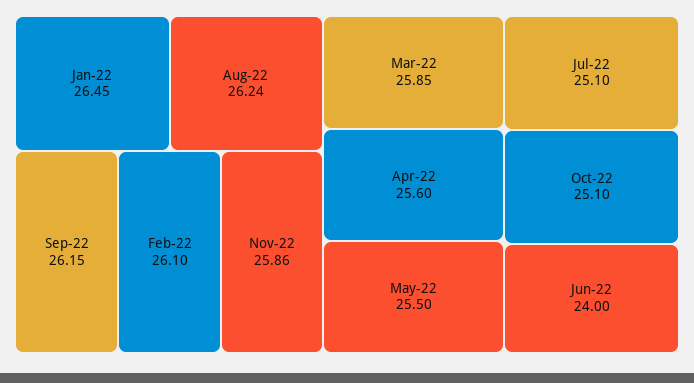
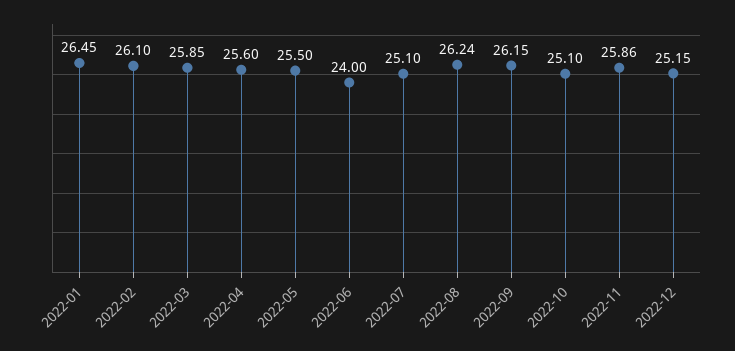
2022-12: none -> 25.15

